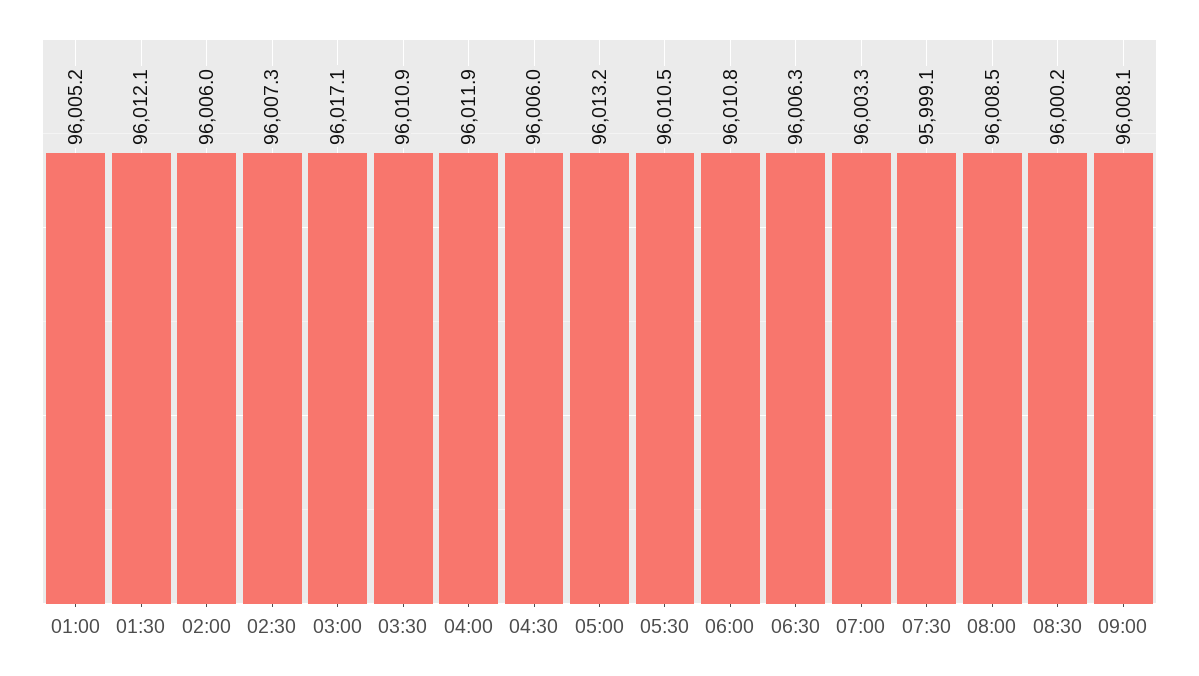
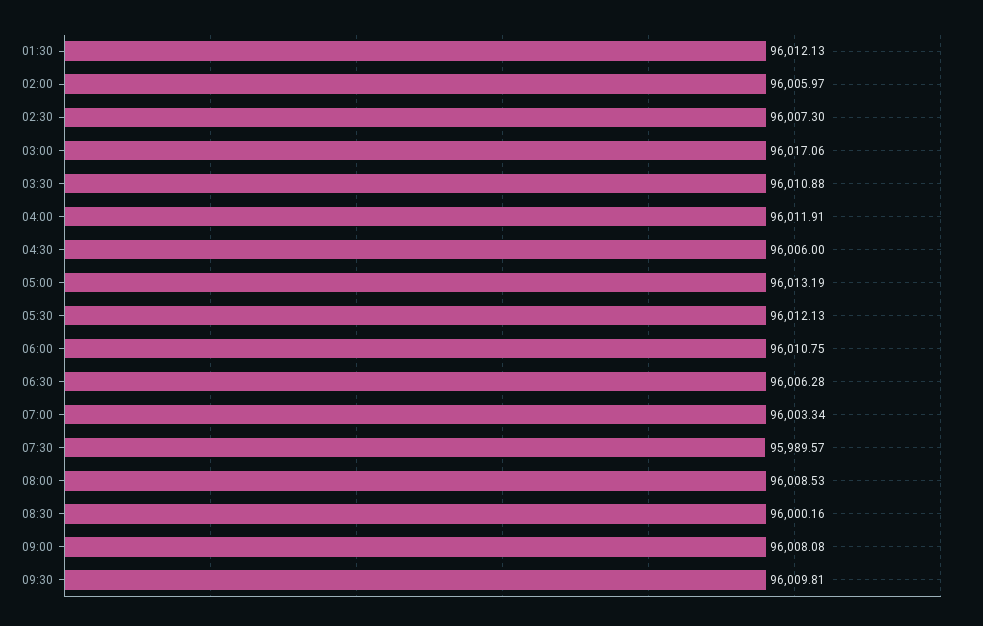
01:00: 96005.2 -> none
05:30: 96010.5 -> 96012.13
07:30: 95999.1 -> 95989.57
09:30: none -> 96009.81

